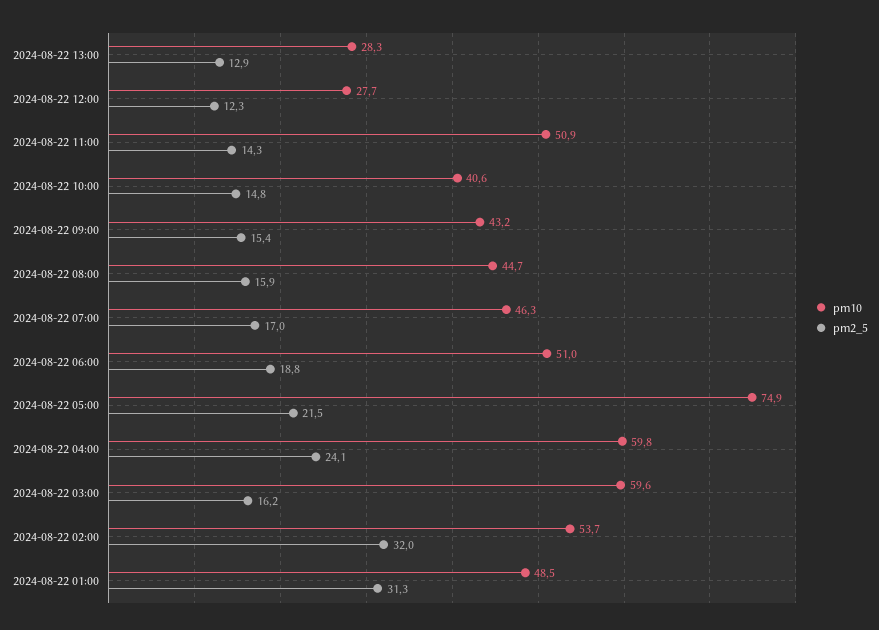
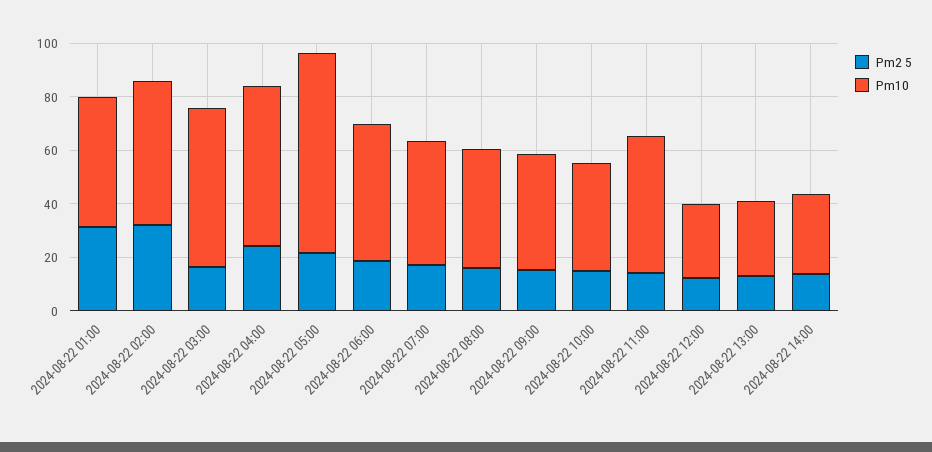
pm2_5, 2024-08-22 14:00: none -> 15
pm10, 2024-08-22 14:00: none -> 30

